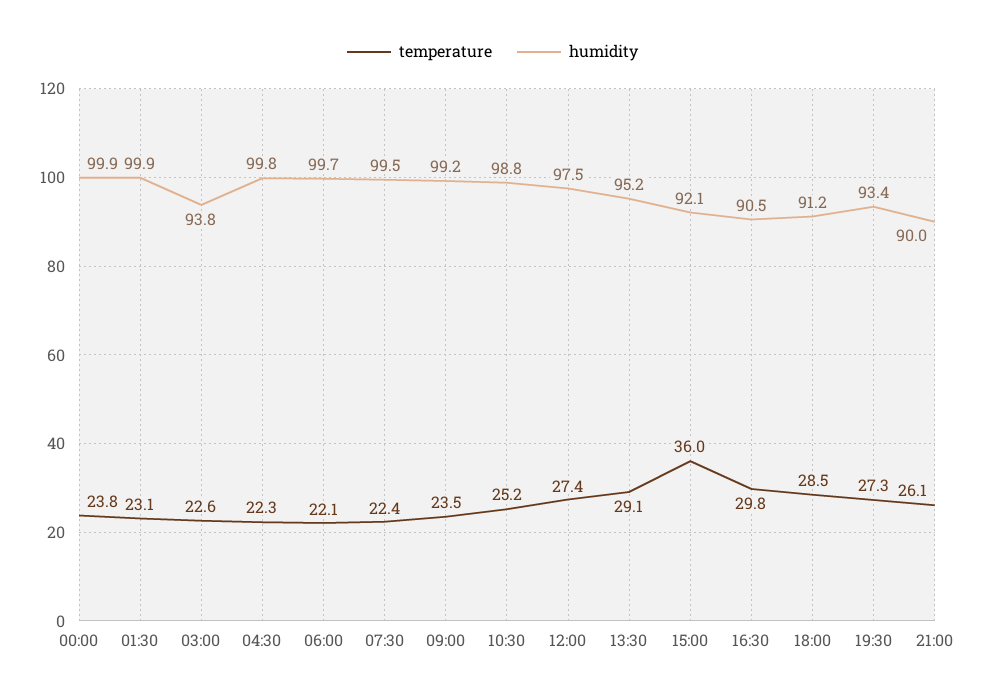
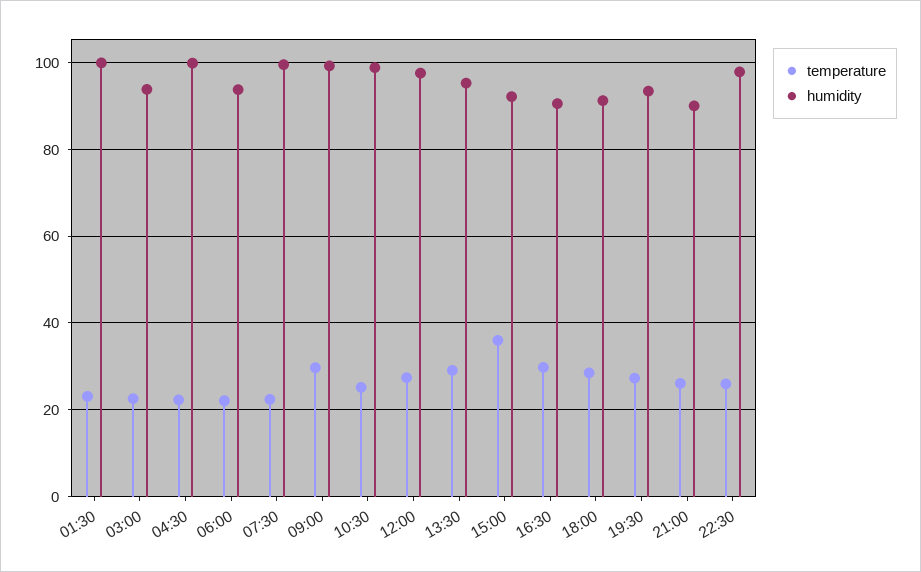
temperature, 00:00: 23.8 -> none
humidity, 00:00: 99.9 -> none
humidity, 06:00: 99.7 -> 94
temperature, 09:00: 23.5 -> 30
temperature, 22:30: none -> 26
humidity, 22:30: none -> 98

